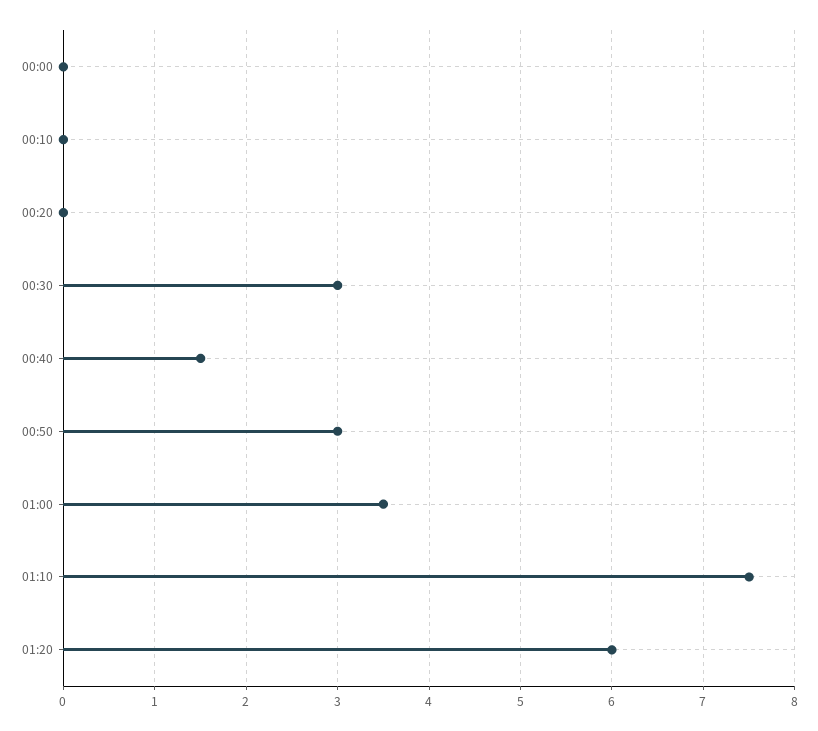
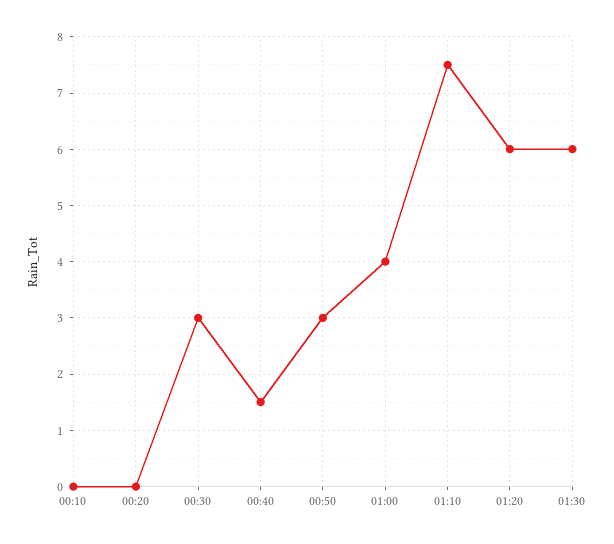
00:00: 0 -> none
01:00: 3.5 -> 4
01:30: none -> 6

